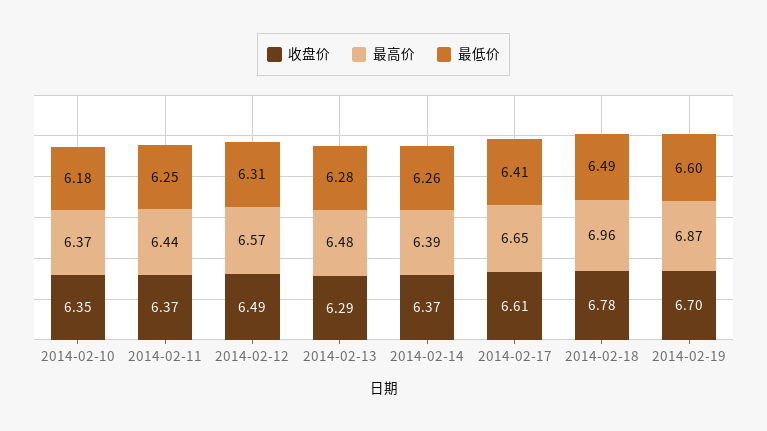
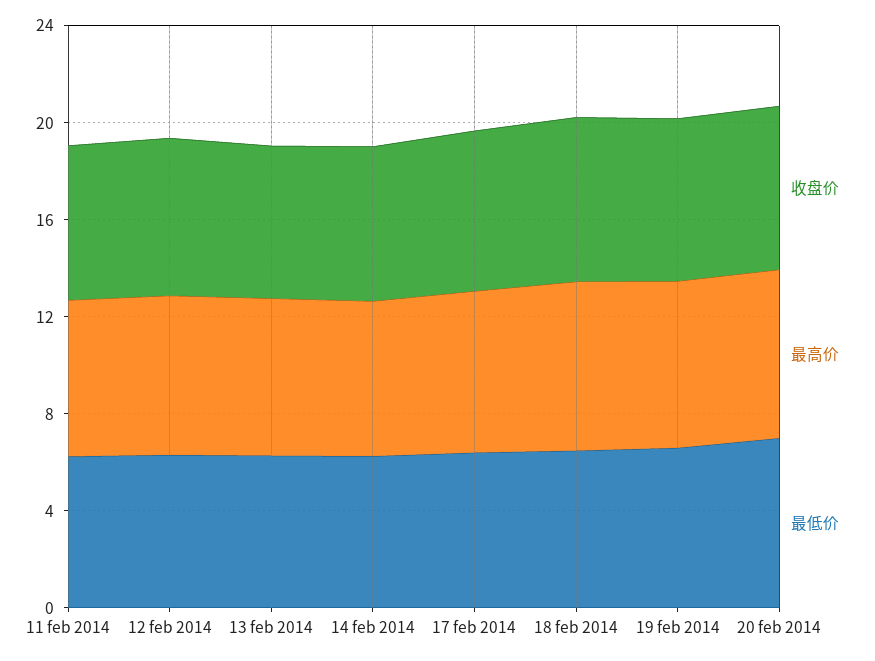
收盘价, 2014-02-10: 6.35 -> none
最高价, 2014-02-10: 6.37 -> none
最低价, 2014-02-10: 6.18 -> none
收盘价, 20 feb 2014: none -> 7
最高价, 20 feb 2014: none -> 7
最低价, 20 feb 2014: none -> 7

